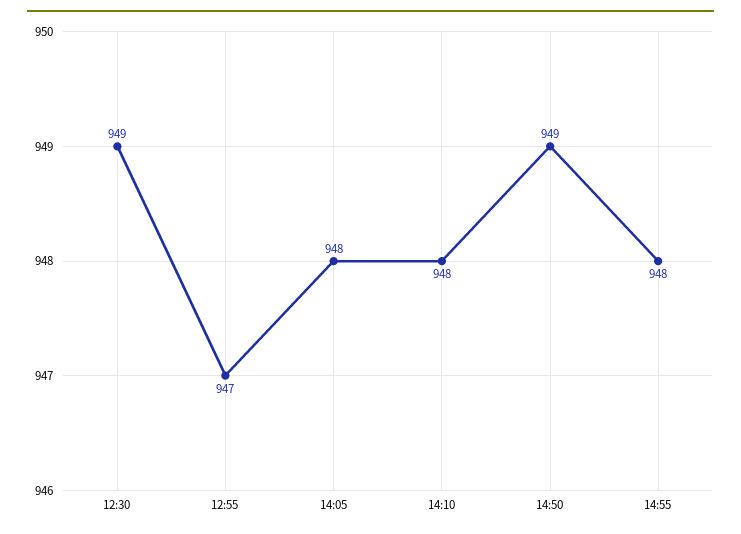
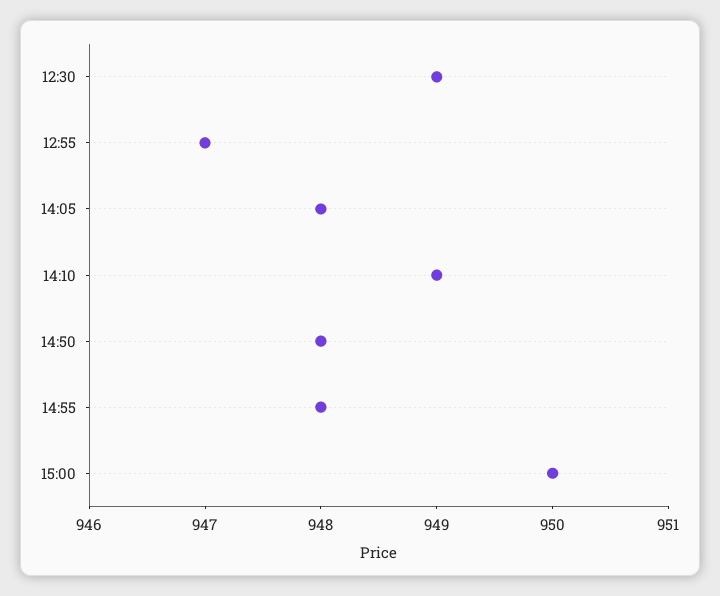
14:10: 948 -> 949
14:50: 949 -> 948
15:00: none -> 950

